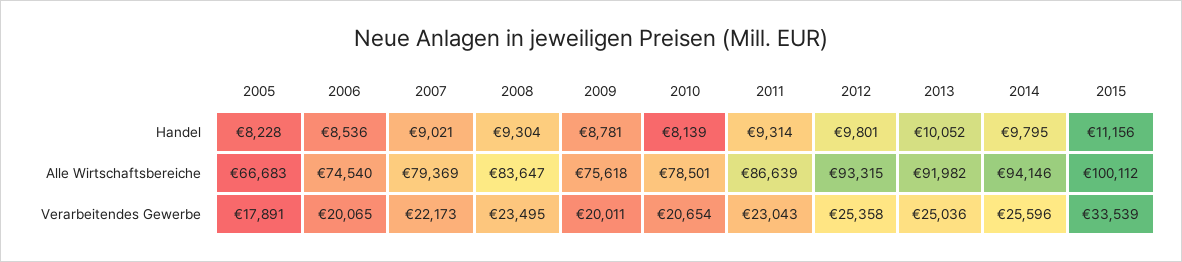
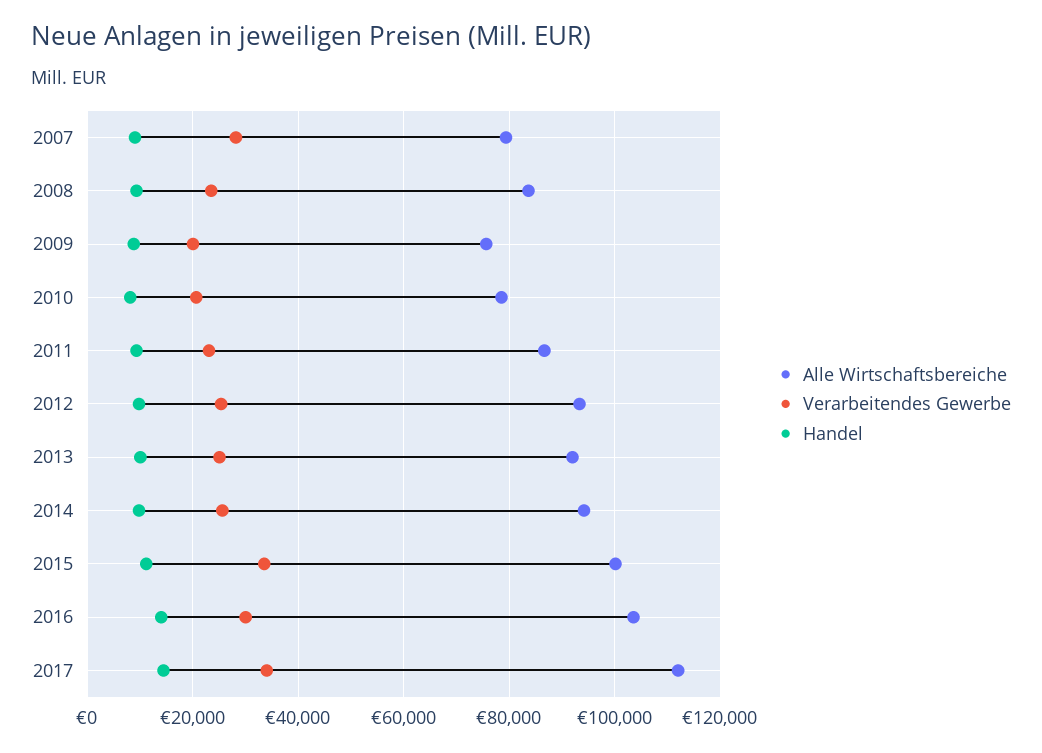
Handel, 2005: 8228 -> none
Handel, 2006: 8536 -> none
Alle Wirtschaftsbereiche, 2005: 66683 -> none
Alle Wirtschaftsbereiche, 2006: 74540 -> none
Verarbeitendes Gewerbe, 2005: 17891 -> none
Verarbeitendes Gewerbe, 2006: 20065 -> none
Verarbeitendes Gewerbe, 2007: 22173 -> 28000
Alle Wirtschaftsbereiche, 2016: none -> 104000
Verarbeitendes Gewerbe, 2016: none -> 30000
Handel, 2016: none -> 14000
Alle Wirtschaftsbereiche, 2017: none -> 112000
Verarbeitendes Gewerbe, 2017: none -> 34000
Handel, 2017: none -> 14000

